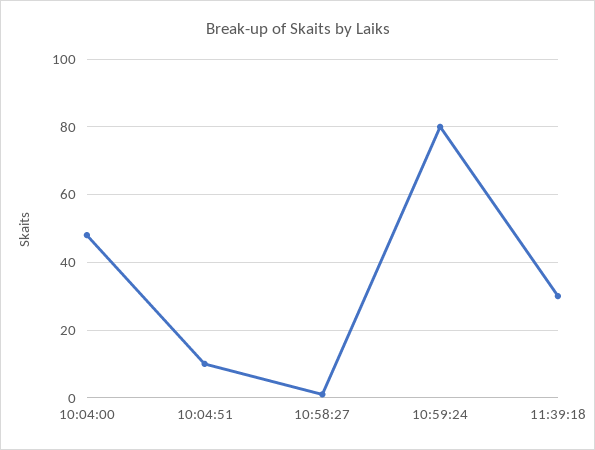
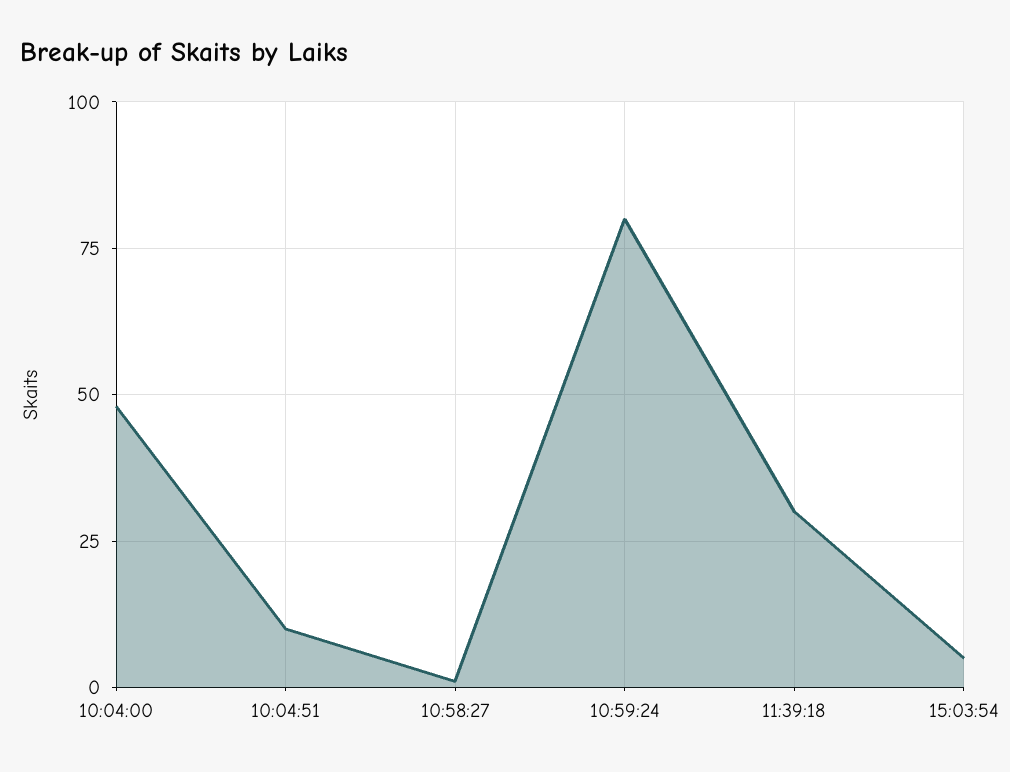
15:03:54: none -> 5

